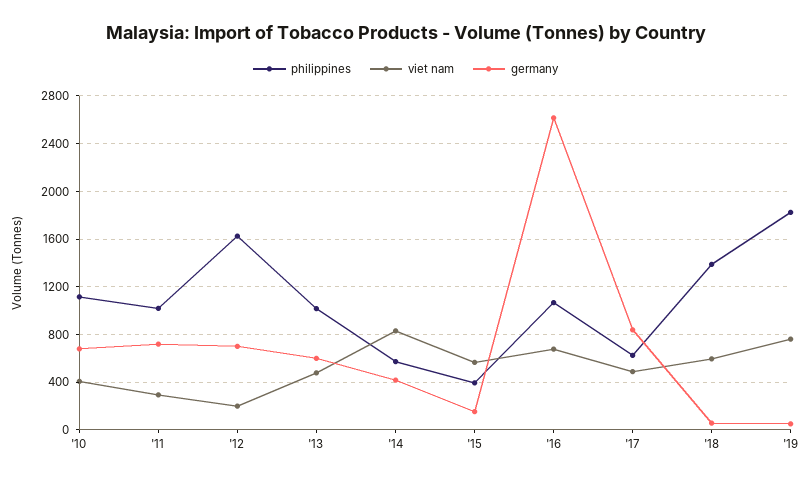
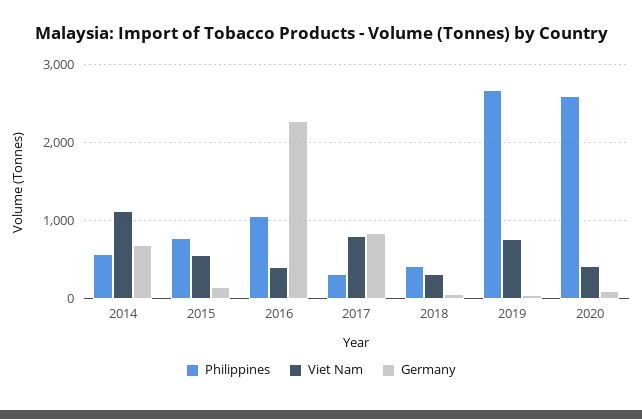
philippines, '10: 1100 -> none
viet nam, '10: 400 -> none
germany, '10: 700 -> none
philippines, '11: 1000 -> none
viet nam, '11: 300 -> none
germany, '11: 700 -> none
philippines, '12: 1600 -> none
viet nam, '12: 200 -> none
germany, '12: 700 -> none
philippines, '13: 1000 -> none
viet nam, '13: 500 -> none
germany, '13: 600 -> none
viet nam, '14: 800 -> 1100
germany, '14: 400 -> 700
philippines, '15: 400 -> 800
viet nam, '16: 700 -> 400
germany, '16: 2600 -> 2300
philippines, '17: 600 -> 300
viet nam, '17: 500 -> 800
philippines, '18: 1400 -> 400
viet nam, '18: 600 -> 300
philippines, '19: 1800 -> 2700
philippines, 2020: none -> 2600
viet nam, 2020: none -> 400
germany, 2020: none -> 100

